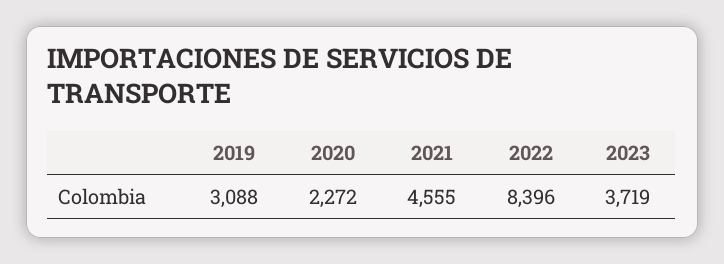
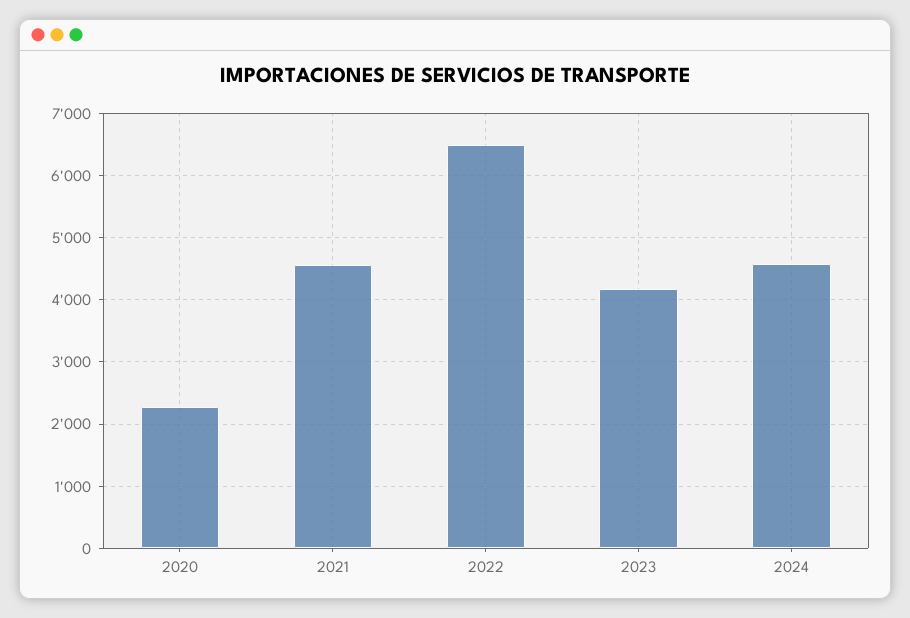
2019: 3088 -> none
2022: 8396 -> 6500
2023: 3719 -> 4200
2024: none -> 4600

